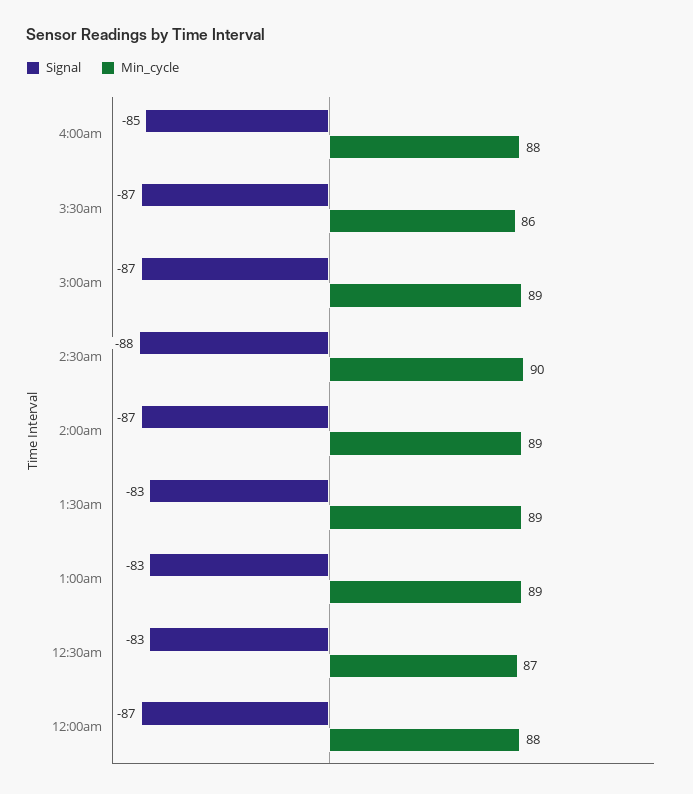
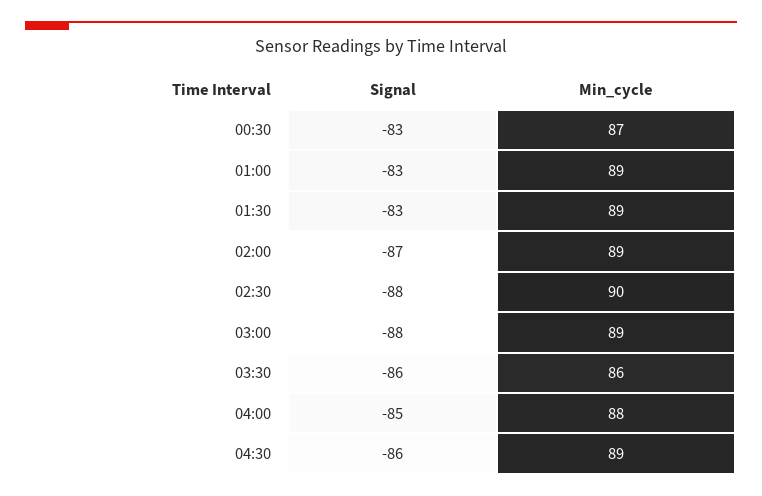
Signal, 3:30am: -87 -> -86
Signal, 3:00am: -87 -> -88
Signal, 12:00am: -87 -> none
Min_cycle, 12:00am: 88 -> none
Signal, 04:30: none -> -86
Min_cycle, 04:30: none -> 89

